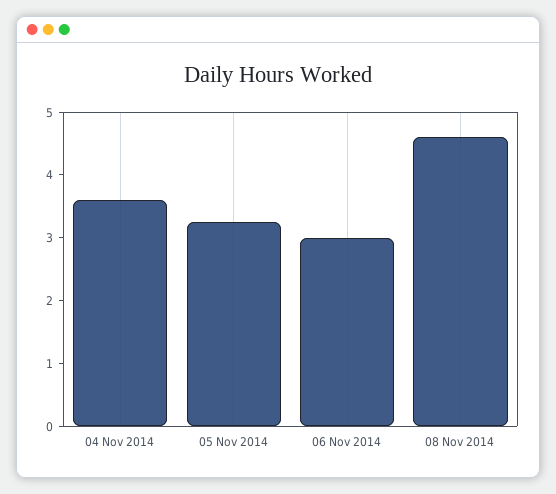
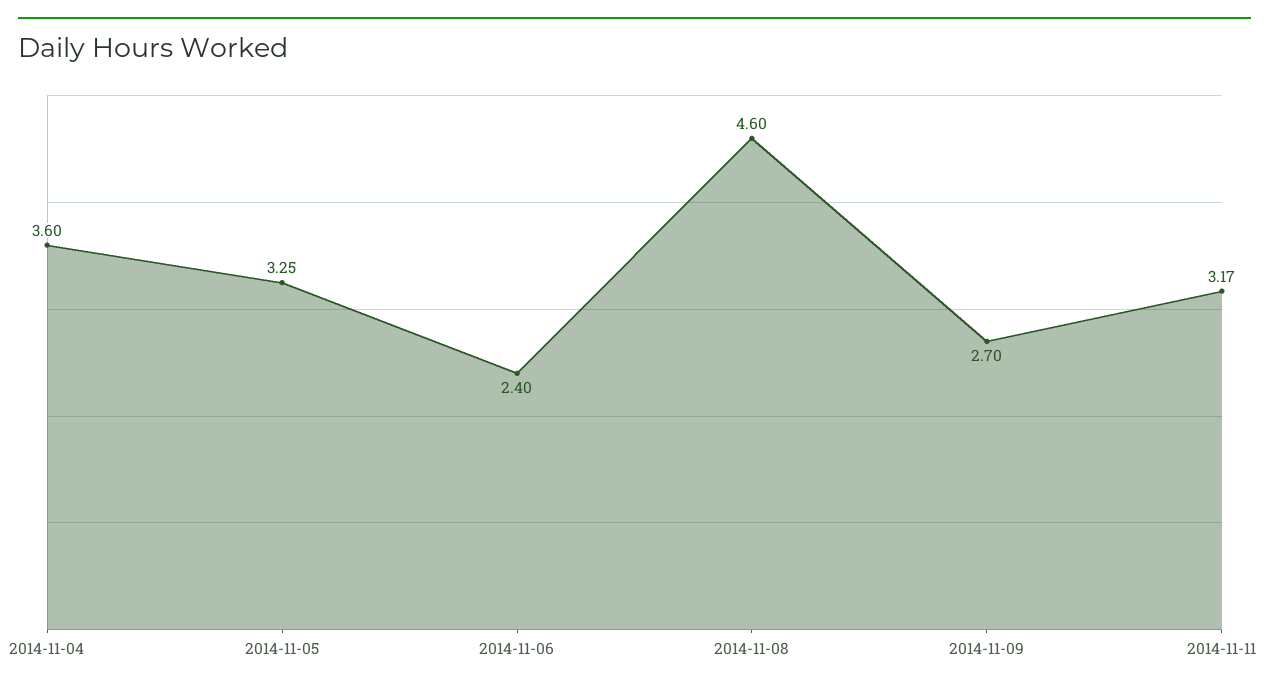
06 Nov 2014: 3 -> 2.4
2014-11-09: none -> 2.7
2014-11-11: none -> 3.17

